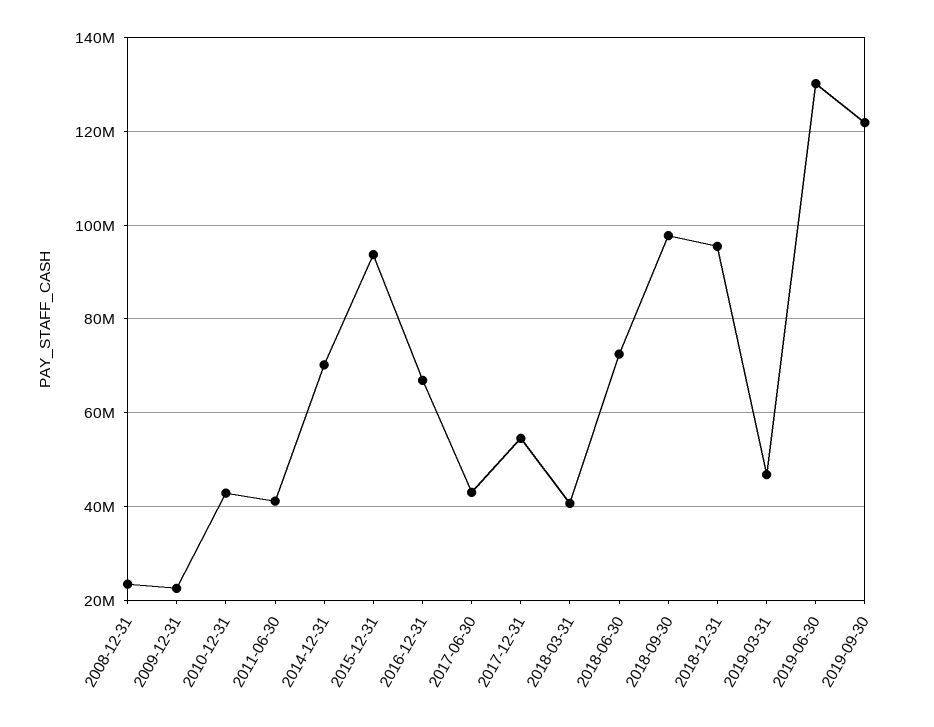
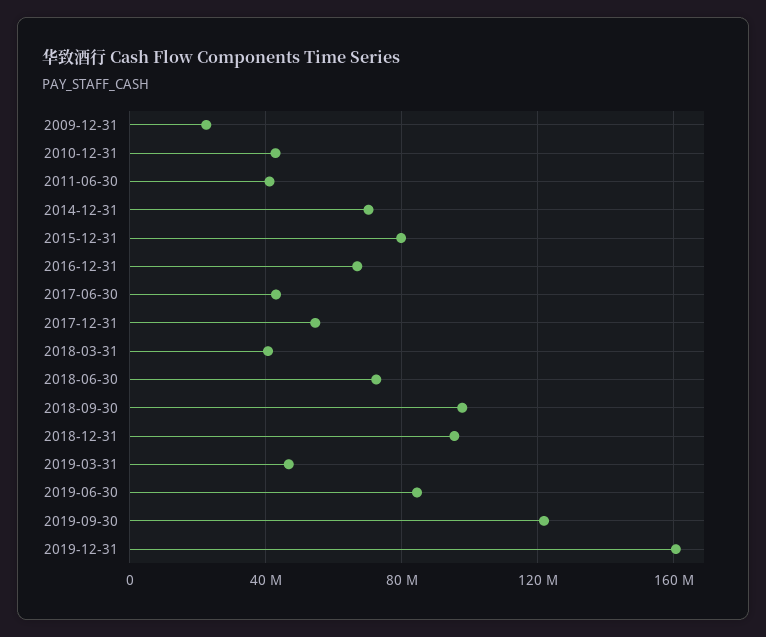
2008-12-31: 24000000 -> none
2015-12-31: 94000000 -> 80000000
2019-06-30: 130000000 -> 85000000
2019-12-31: none -> 160000000

